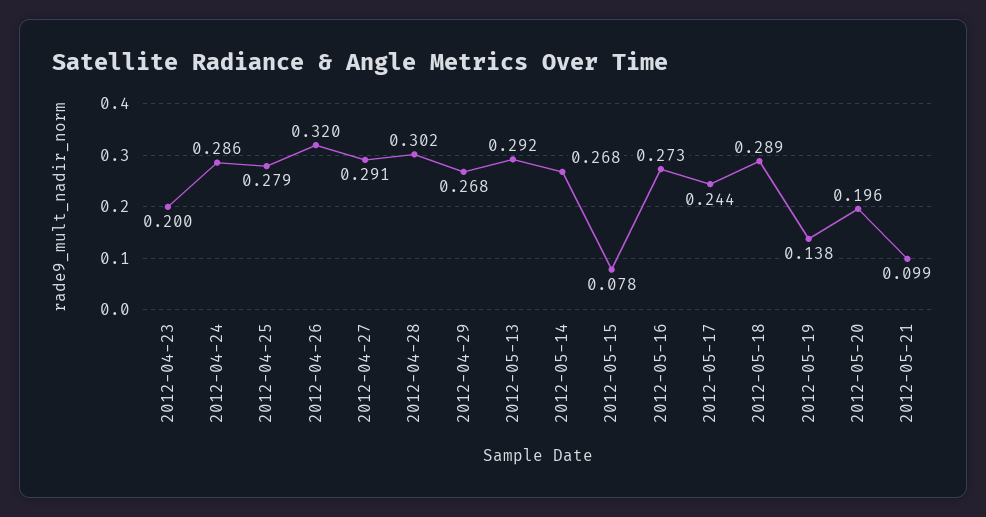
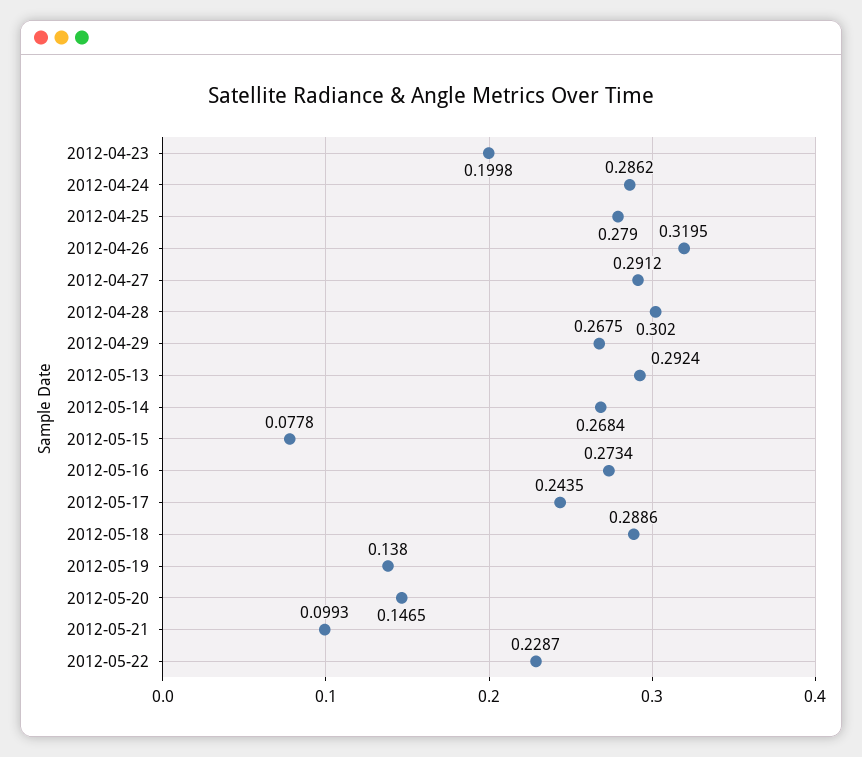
2012-05-20: 0.196 -> 0.1465
2012-05-22: none -> 0.2287

